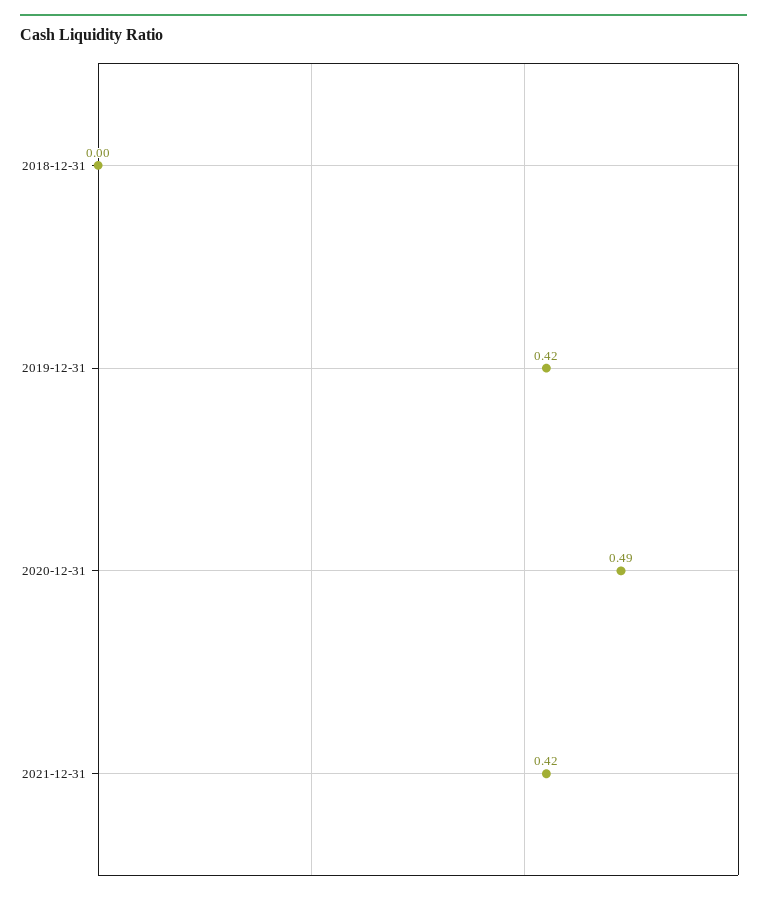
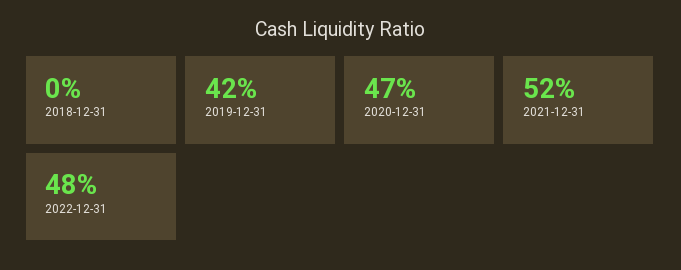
2020-12-31: 0.49 -> 0.47
2021-12-31: 0.42 -> 0.52
2022-12-31: none -> 0.48

